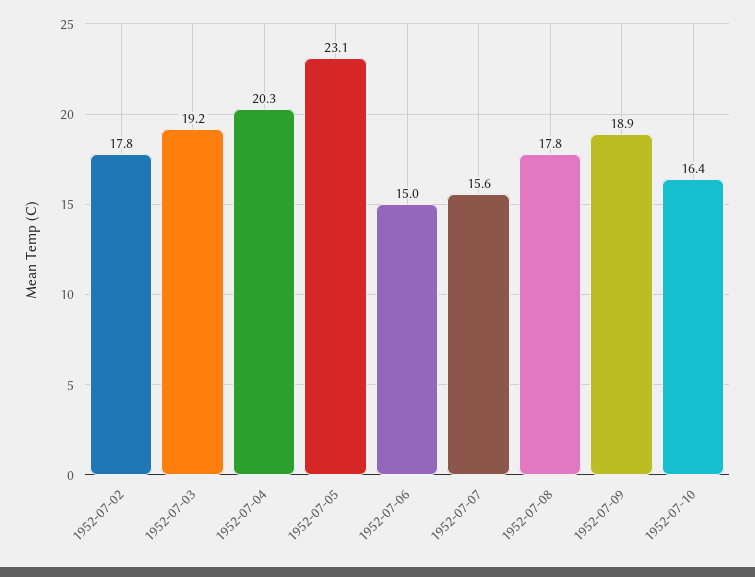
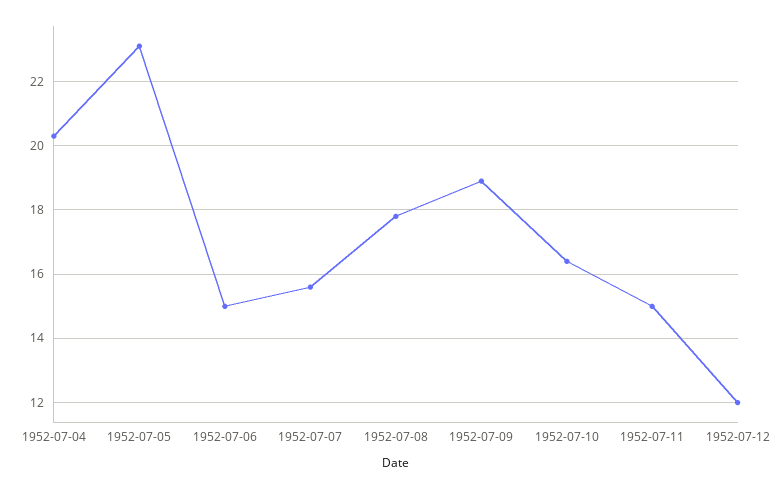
1952-07-02: 17.8 -> none
1952-07-03: 19.2 -> none
1952-07-11: none -> 15
1952-07-12: none -> 12

